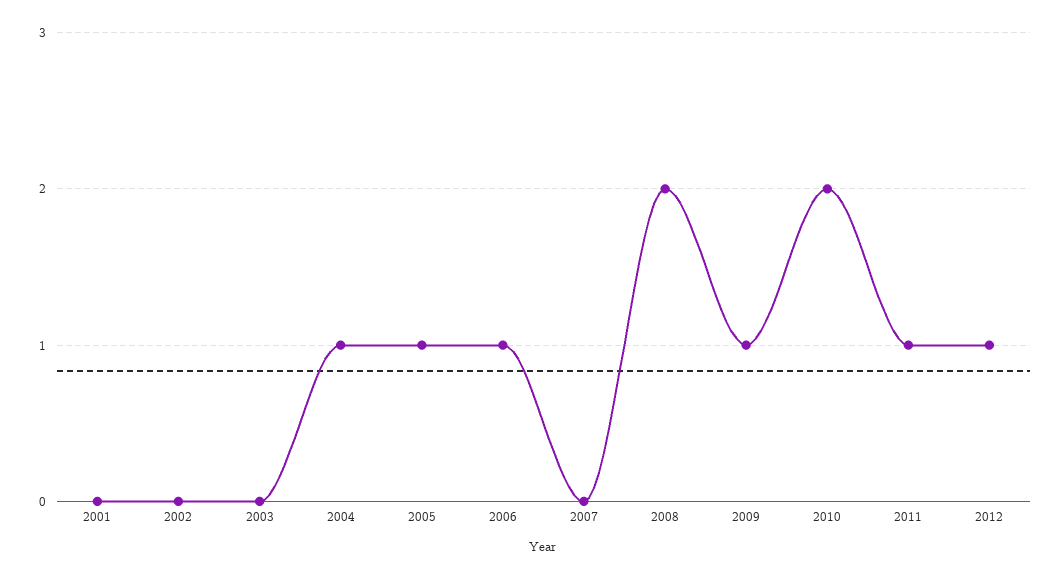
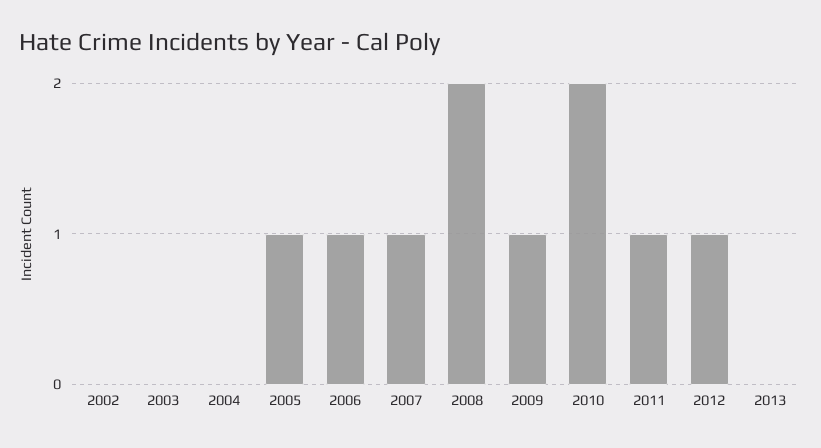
2001: 0 -> none
2004: 1 -> 0
2007: 0 -> 1
2013: none -> 0

